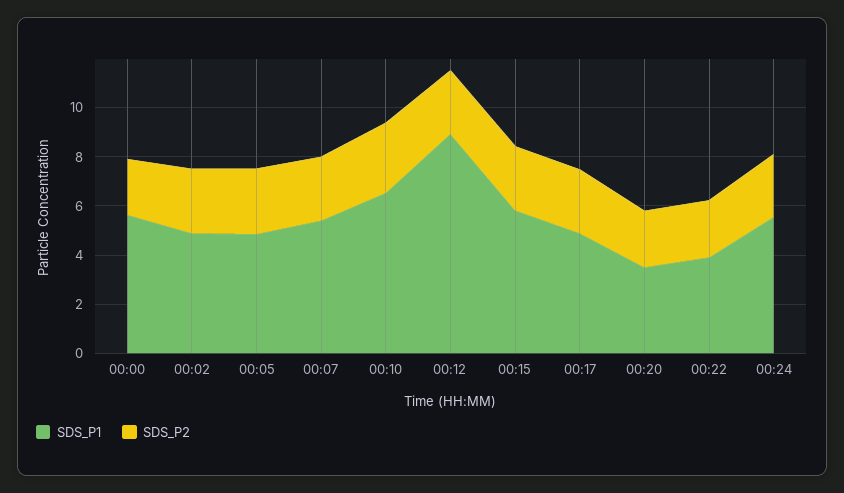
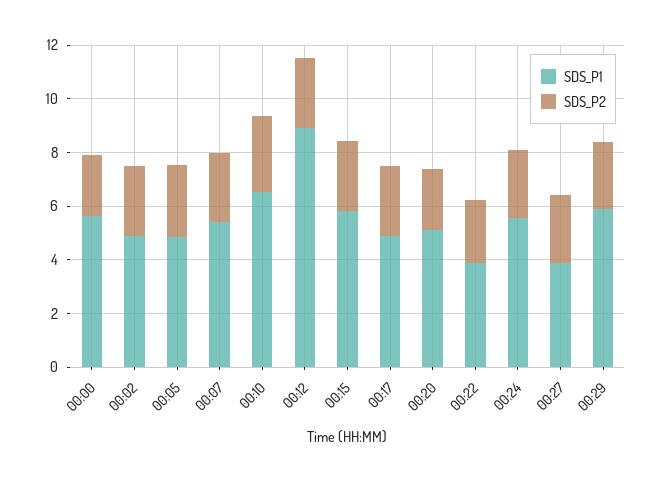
SDS_P1, 00:20: 3.5 -> 5
SDS_P1, 00:27: none -> 4
SDS_P2, 00:27: none -> 2.5
SDS_P1, 00:29: none -> 6
SDS_P2, 00:29: none -> 2.5

